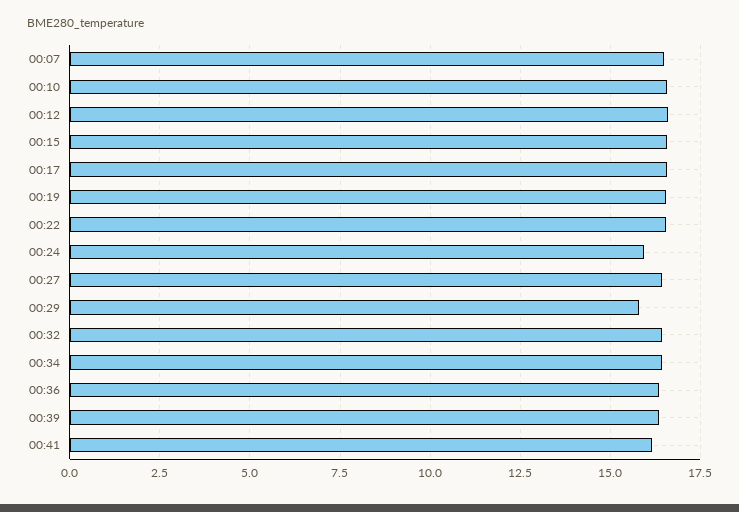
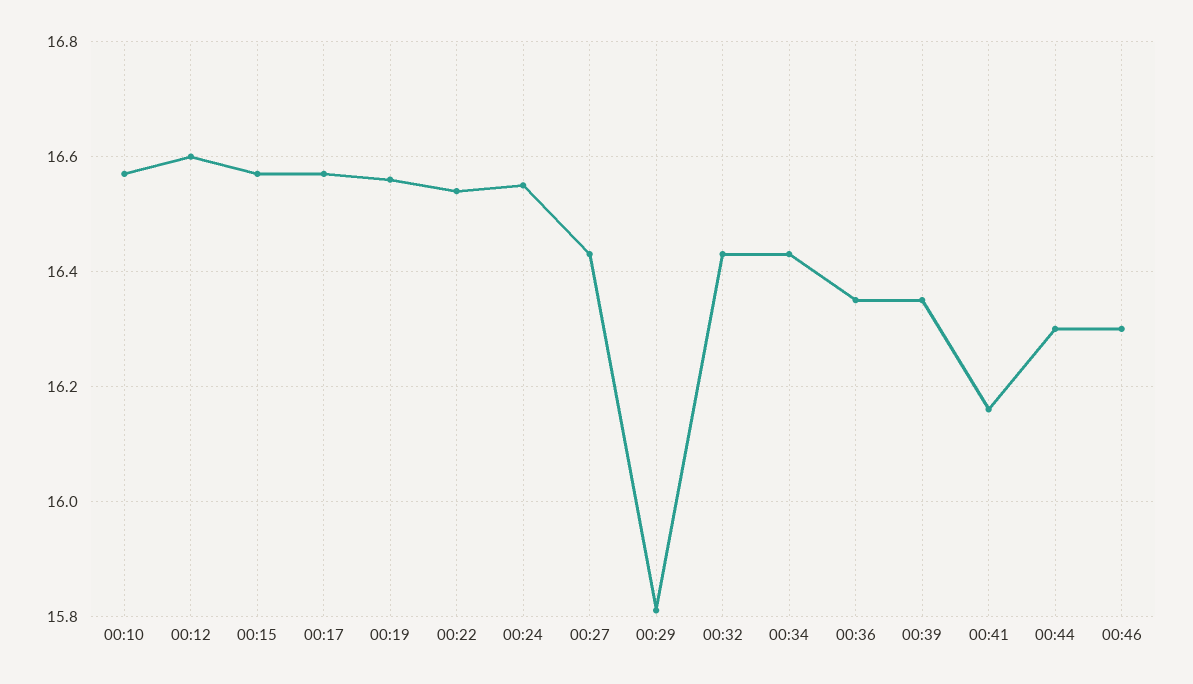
00:07: 16.5 -> none
00:24: 16 -> 16.55
00:44: none -> 16.3
00:46: none -> 16.3

